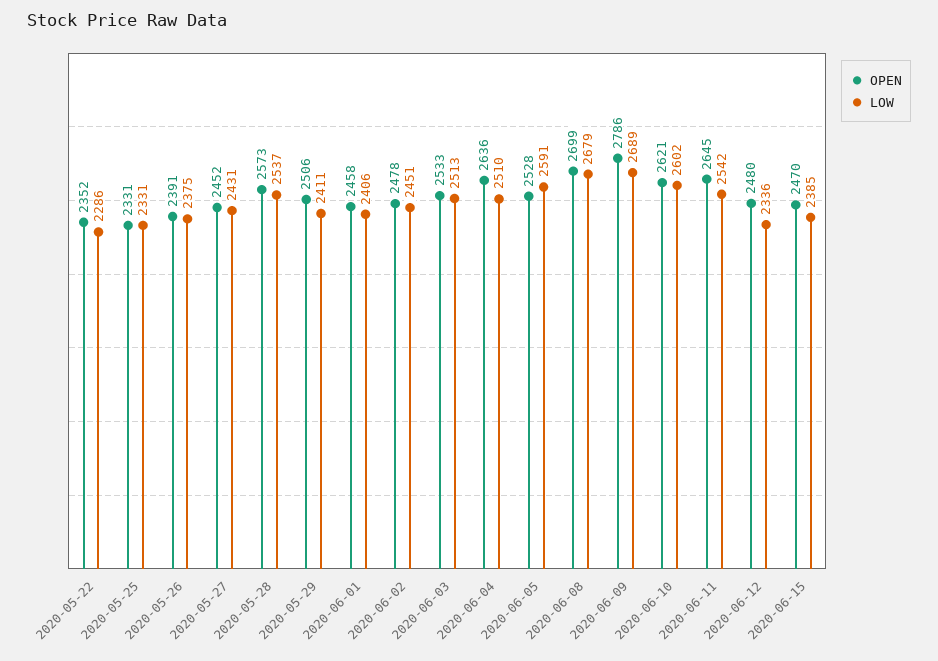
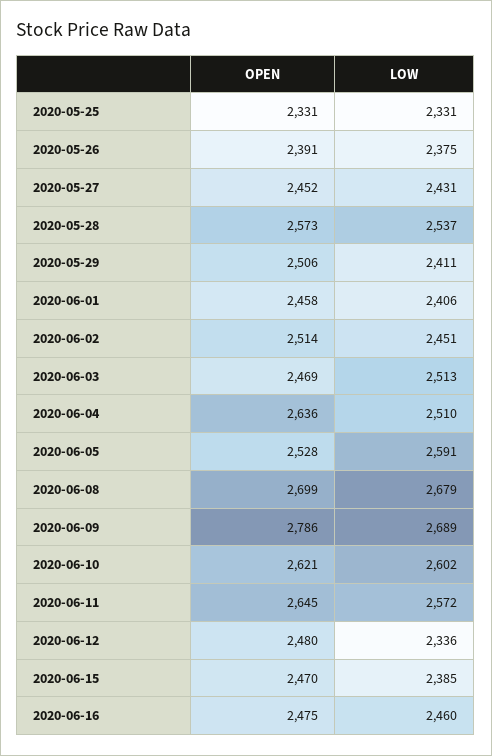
OPEN, 2020-05-22: 2352 -> none
LOW, 2020-05-22: 2286 -> none
OPEN, 2020-06-02: 2478 -> 2514
OPEN, 2020-06-03: 2533 -> 2469
LOW, 2020-06-11: 2542 -> 2572
OPEN, 2020-06-16: none -> 2475
LOW, 2020-06-16: none -> 2460

